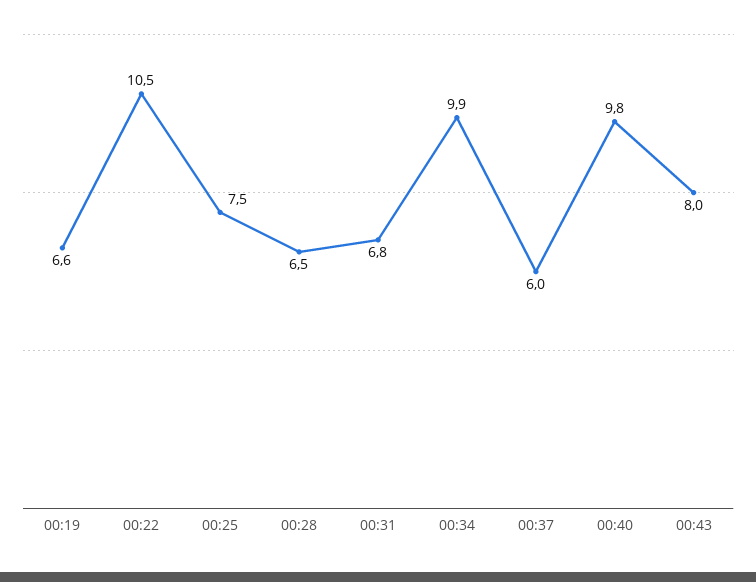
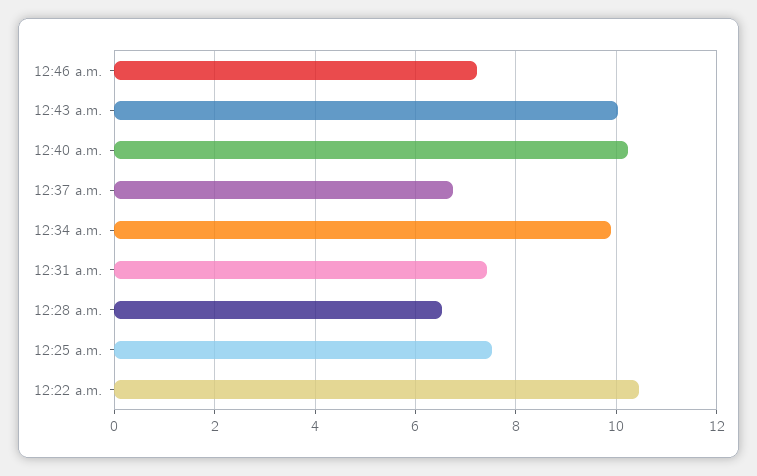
00:19: 6.6 -> none
00:31: 6.8 -> 7.4
00:37: 6 -> 6.8
00:40: 9.8 -> 10.2
00:43: 8 -> 10
12:46 a.m.: none -> 7.2

